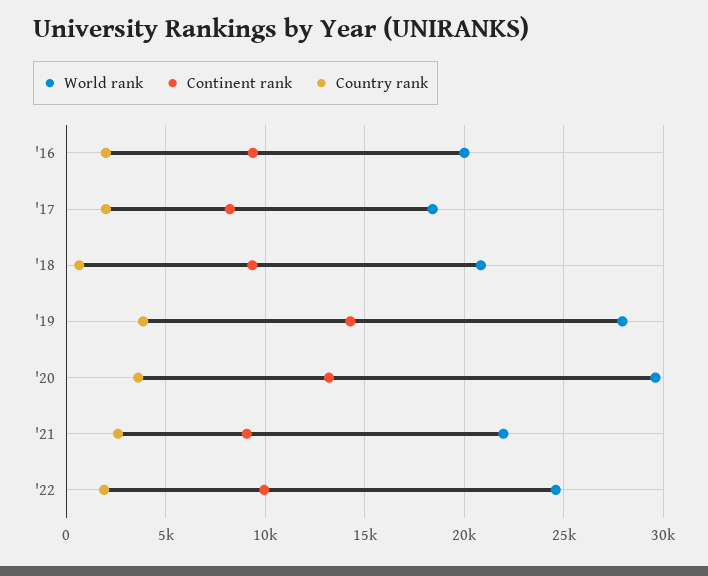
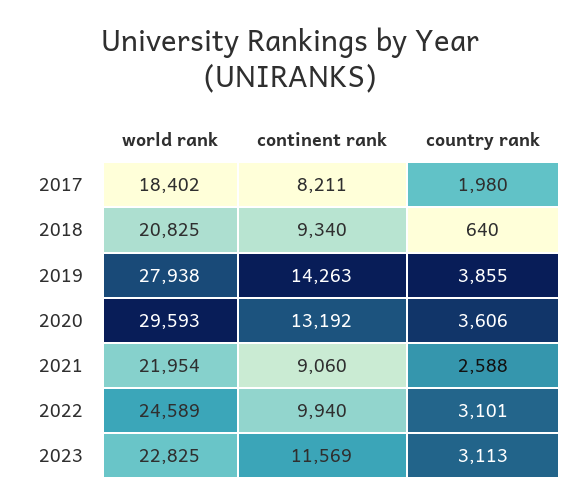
World rank, '16: 20000 -> none
Continent rank, '16: 9500 -> none
Country rank, '16: 2000 -> none
Country rank, '22: 2000 -> 3101
World rank, 2023: none -> 22825
Continent rank, 2023: none -> 11569
Country rank, 2023: none -> 3113

